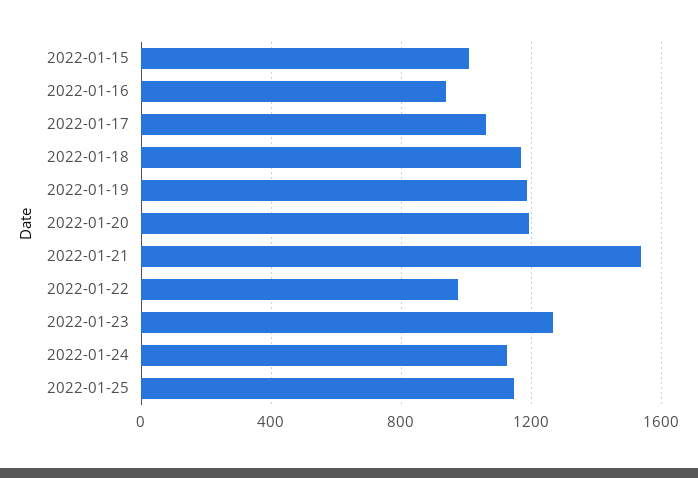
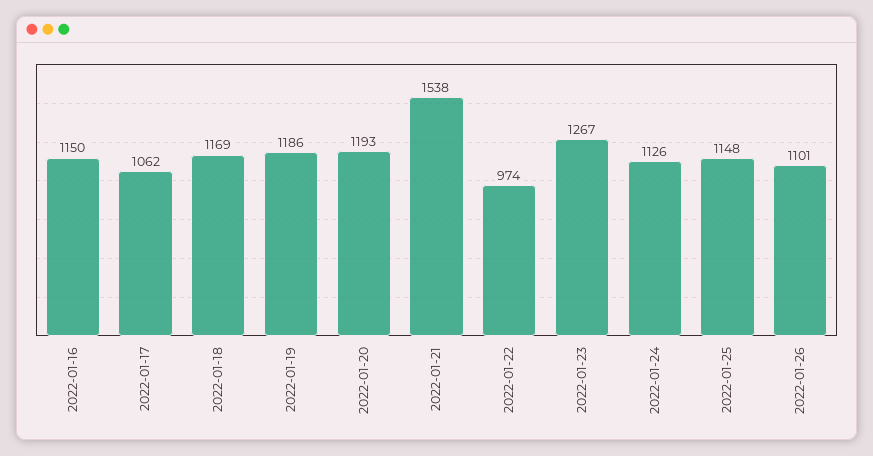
2022-01-15: 1000 -> none
2022-01-16: 950 -> 1150
2022-01-26: none -> 1101

